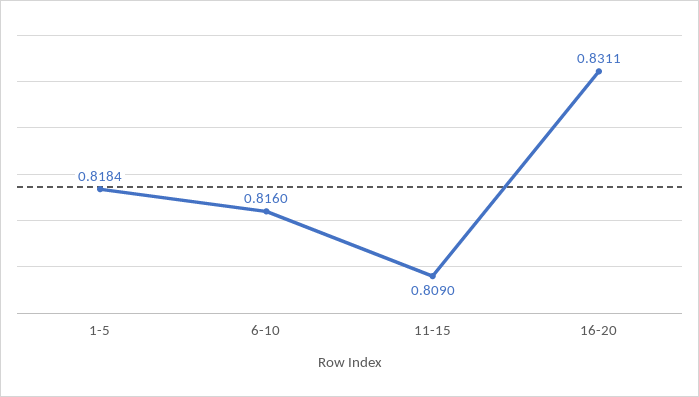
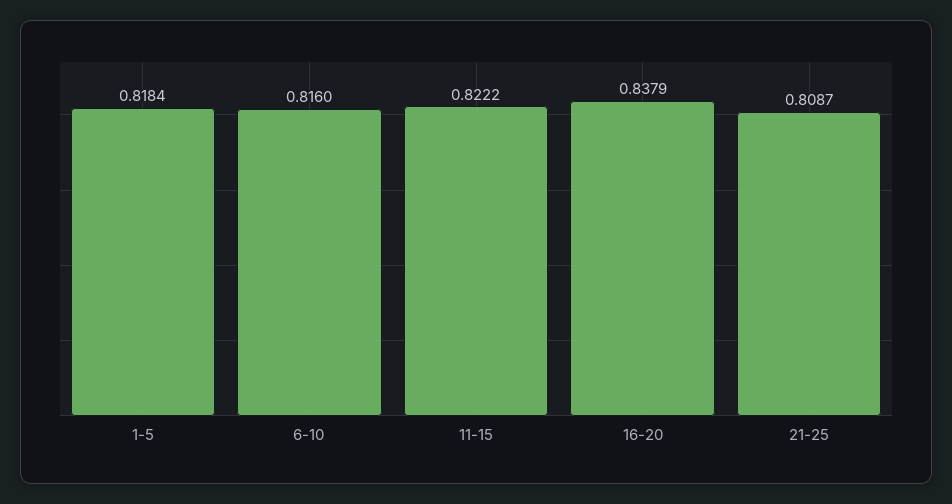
11-15: 0.809 -> 0.8222
16-20: 0.8311 -> 0.8379
21-25: none -> 0.8087

